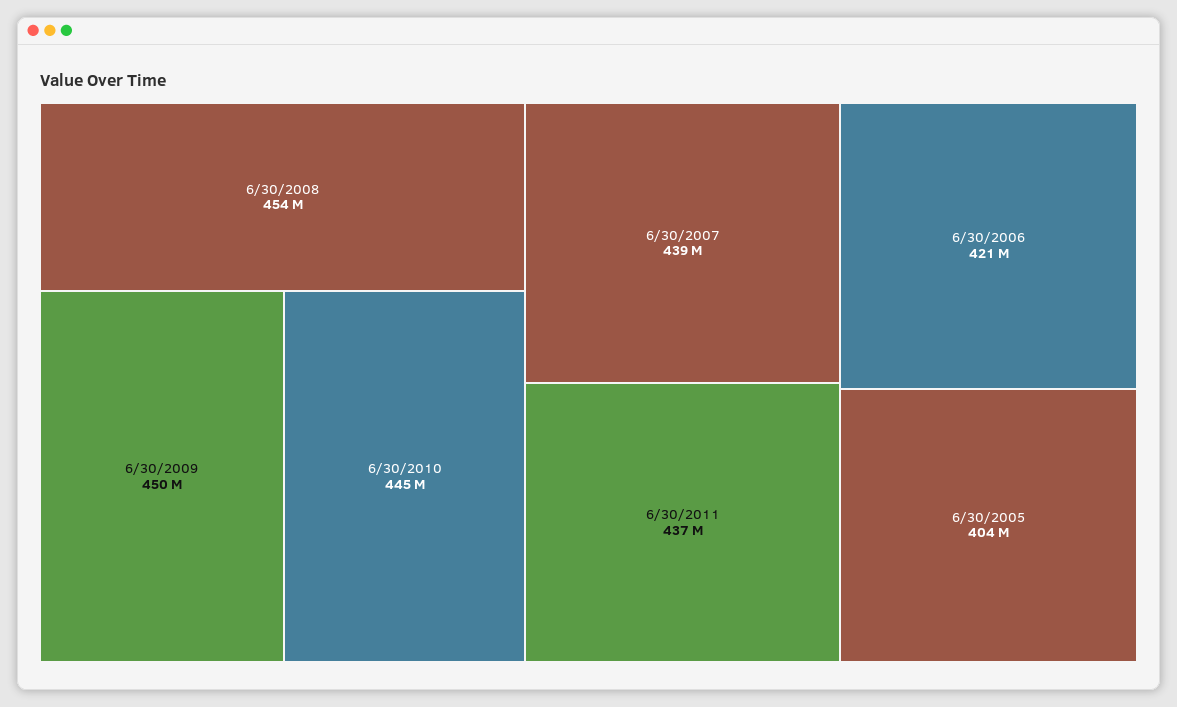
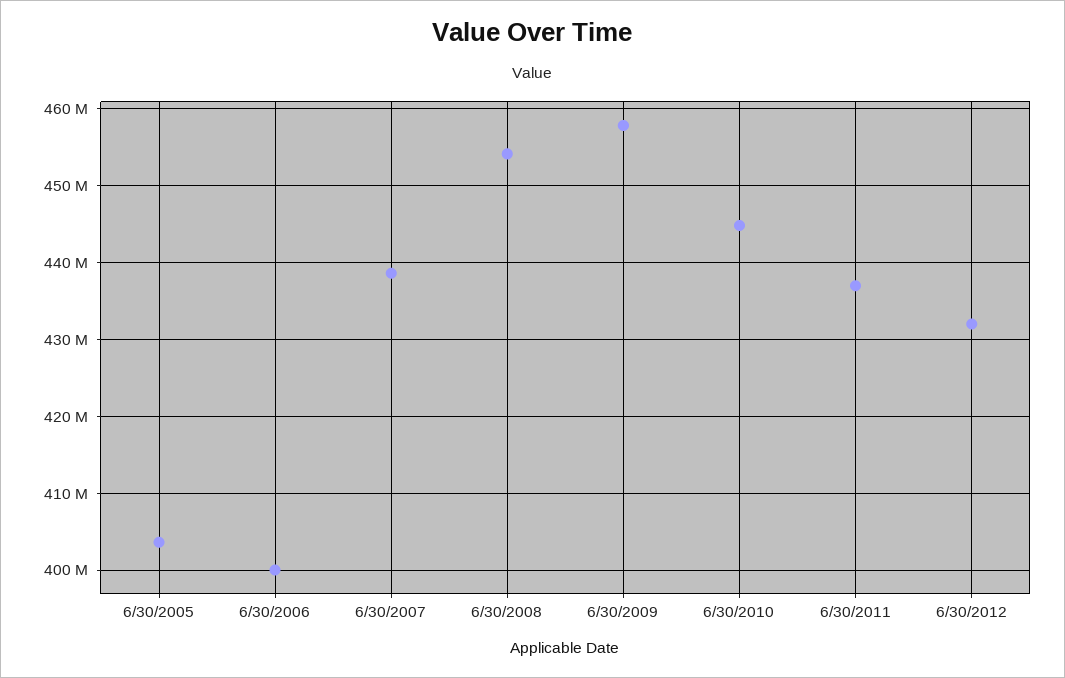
6/30/2009: 450000000 -> 458000000
6/30/2006: 421000000 -> 400000000
6/30/2012: none -> 432000000

